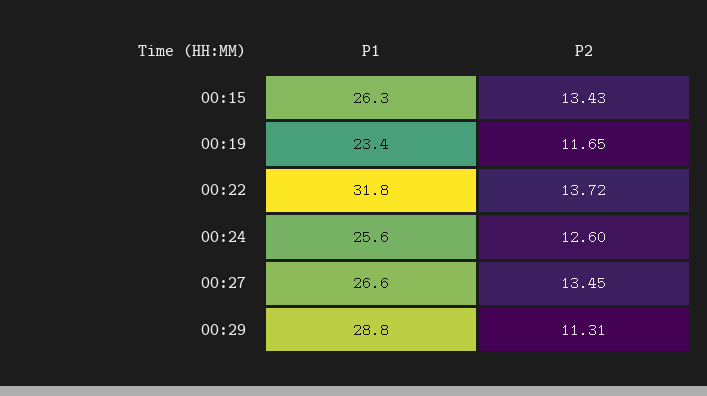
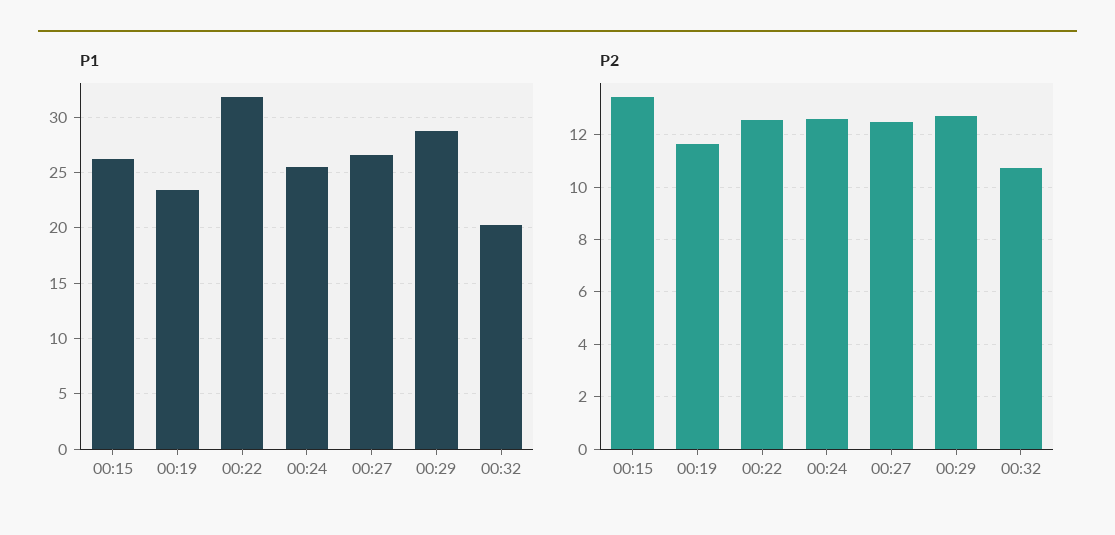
P2, 00:22: 13.72 -> 12.5
P2, 00:27: 13.45 -> 12.5
P2, 00:29: 11.31 -> 12.75
P1, 00:32: none -> 20
P2, 00:32: none -> 10.75

